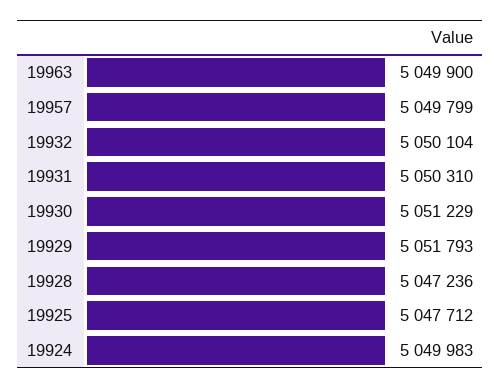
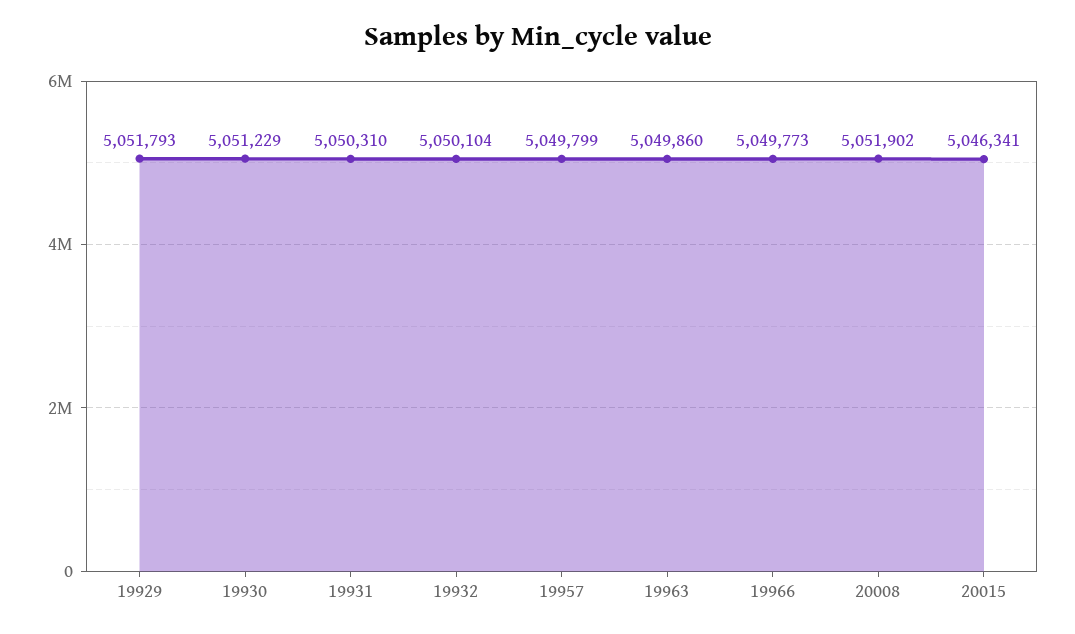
19963: 5049900 -> 5049860
19928: 5047236 -> none
19925: 5047712 -> none
19924: 5049983 -> none
19966: none -> 5049773
20008: none -> 5051902
20015: none -> 5046341

